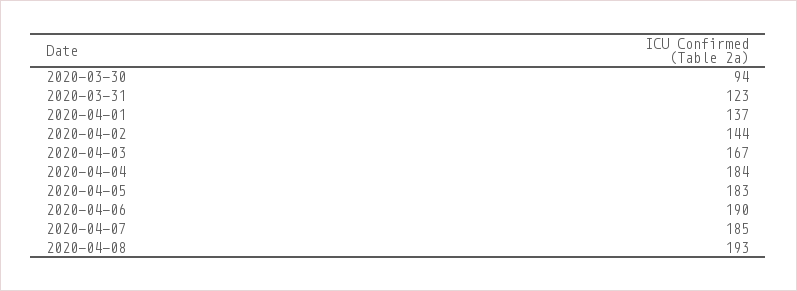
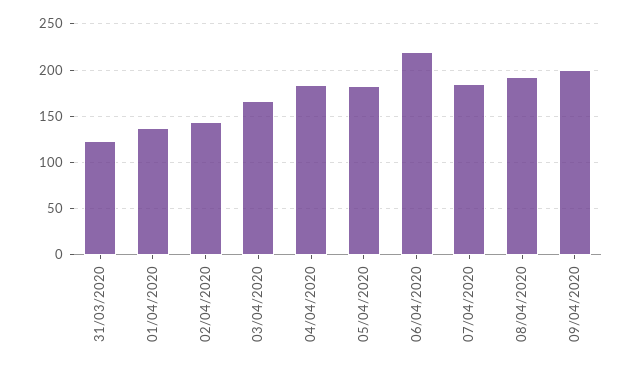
2020-03-30: 94 -> none
2020-04-06: 190 -> 220
09/04/2020: none -> 200

